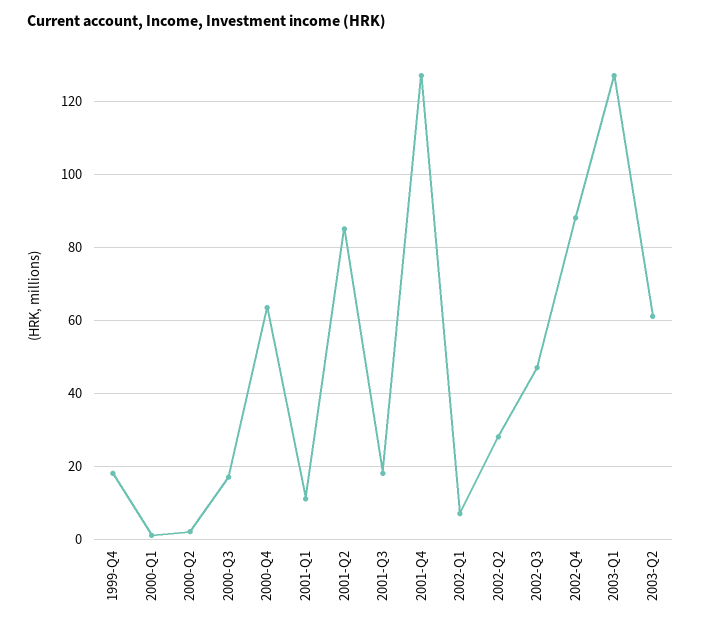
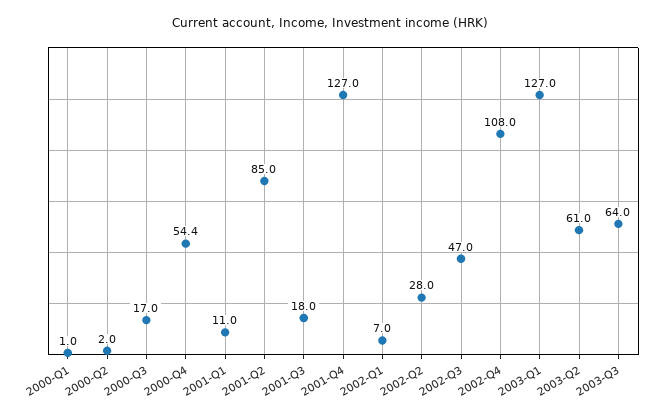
1999-Q4: 18 -> none
2000-Q4: 64 -> 54.4
2002-Q4: 88 -> 108
2003-Q3: none -> 64

